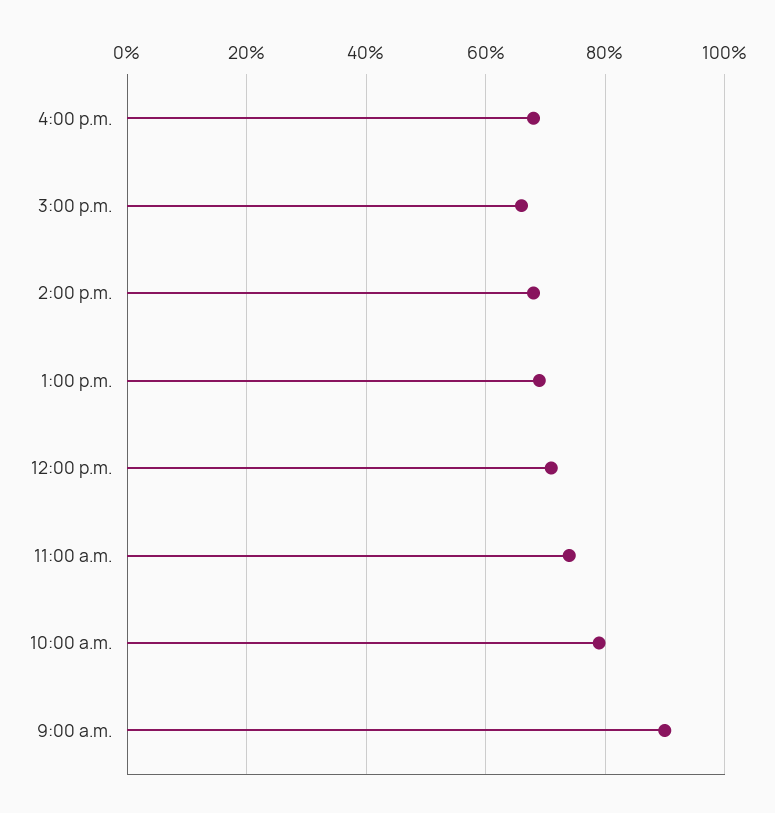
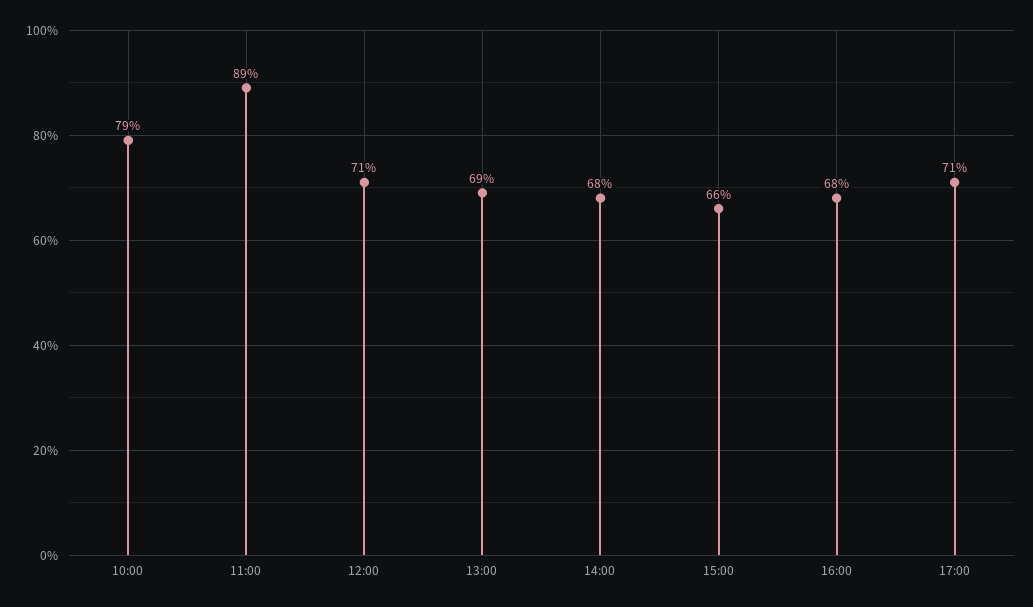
11:00 a.m.: 75 -> 89
9:00 a.m.: 90 -> none
17:00: none -> 71

